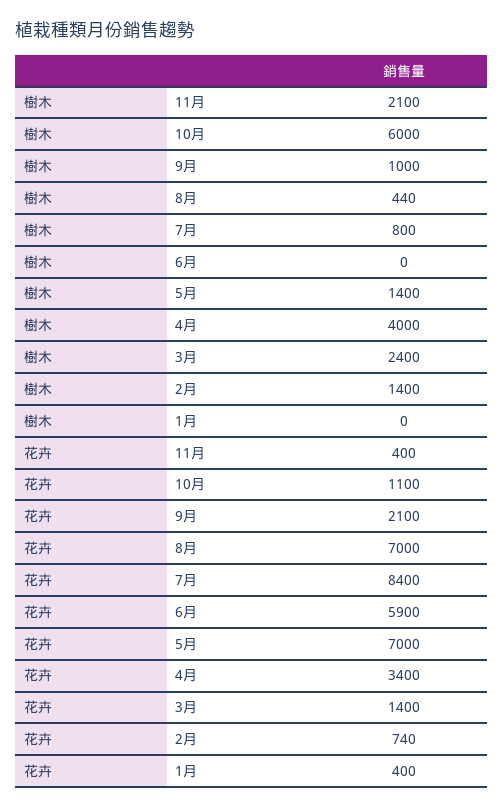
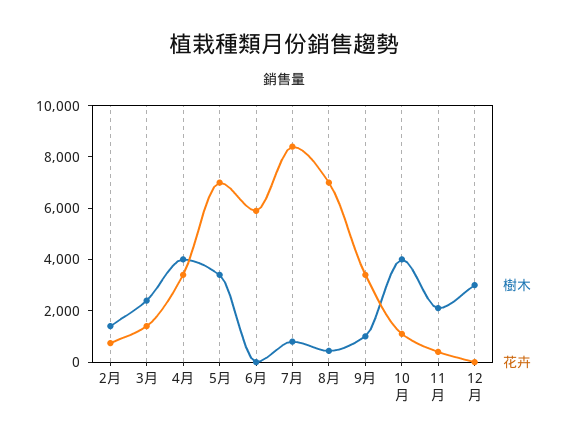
樹木, 10月: 6000 -> 4000
樹木, 5月: 1400 -> 3500
樹木, 1月: 0 -> none
花卉, 9月: 2100 -> 3500
花卉, 1月: 400 -> none
樹木, 12月: none -> 3000
花卉, 12月: none -> 0

